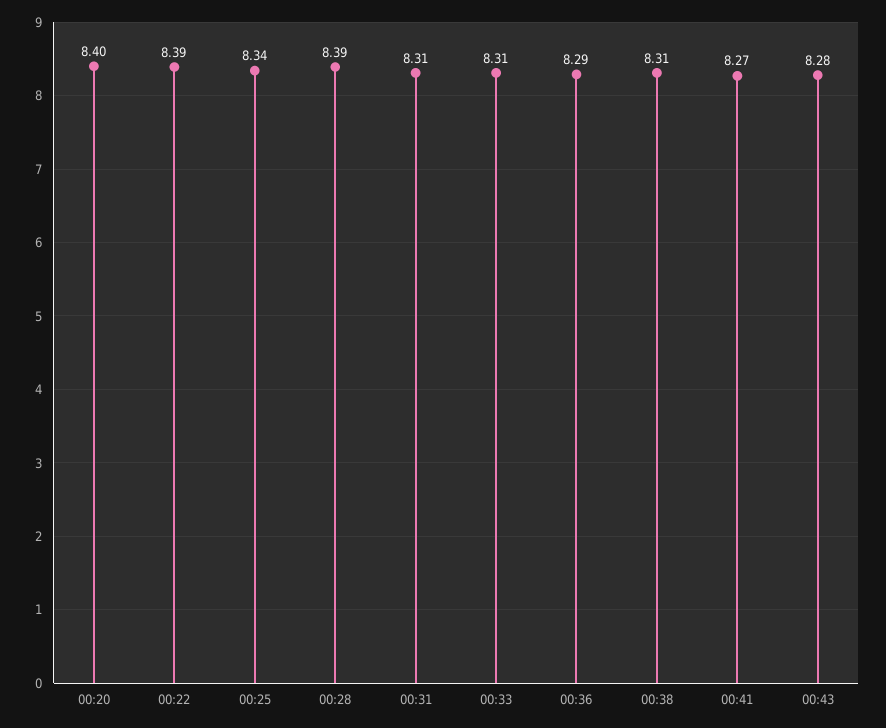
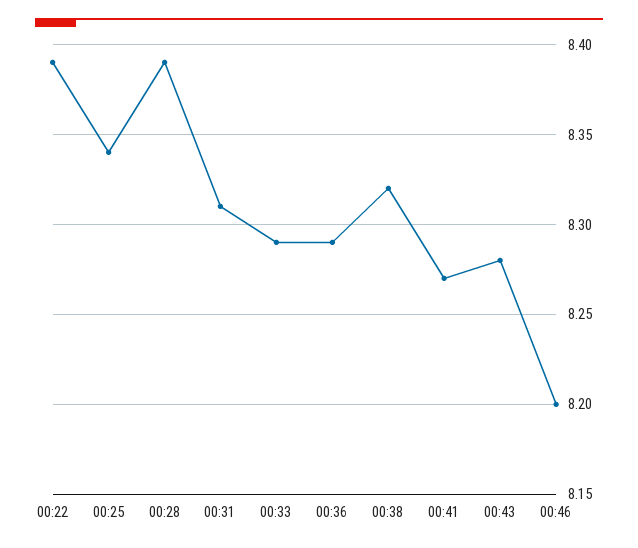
00:20: 8.4 -> none
00:33: 8.31 -> 8.29
00:38: 8.31 -> 8.32
00:46: none -> 8.2

